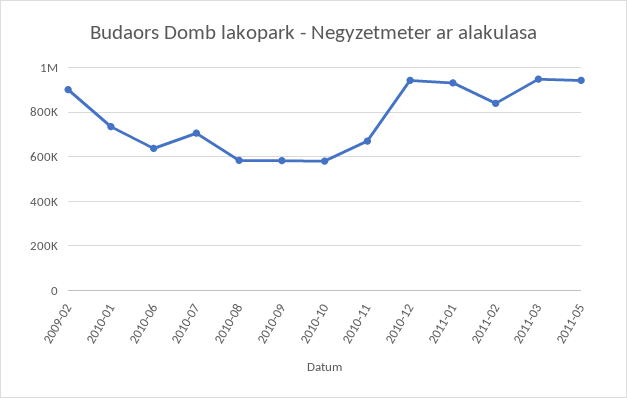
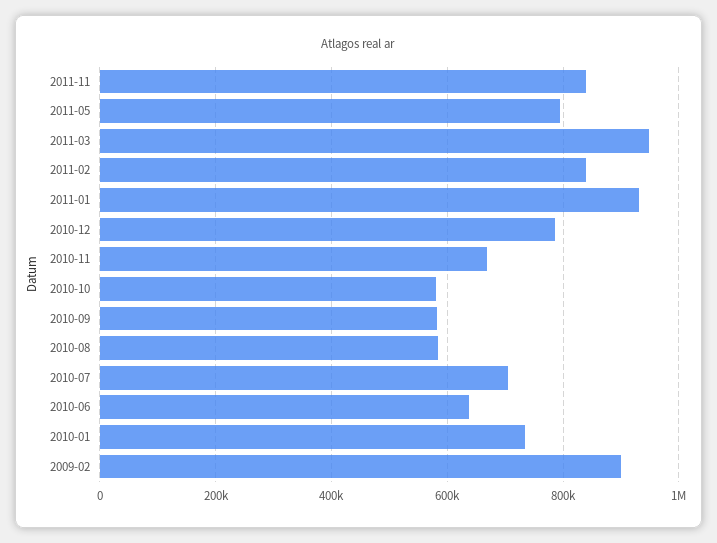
2010-12: 950000 -> 780000
2011-05: 950000 -> 800000
2011-11: none -> 840000

